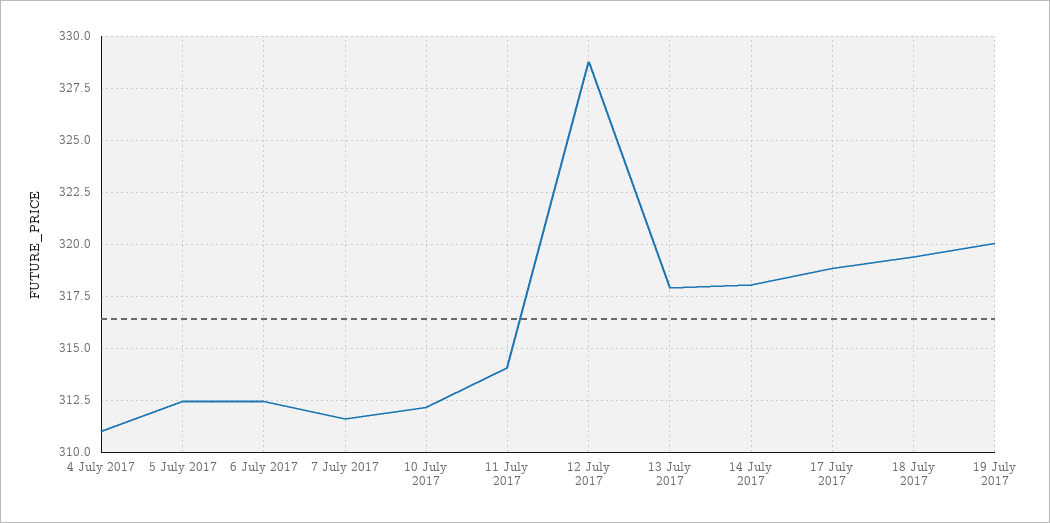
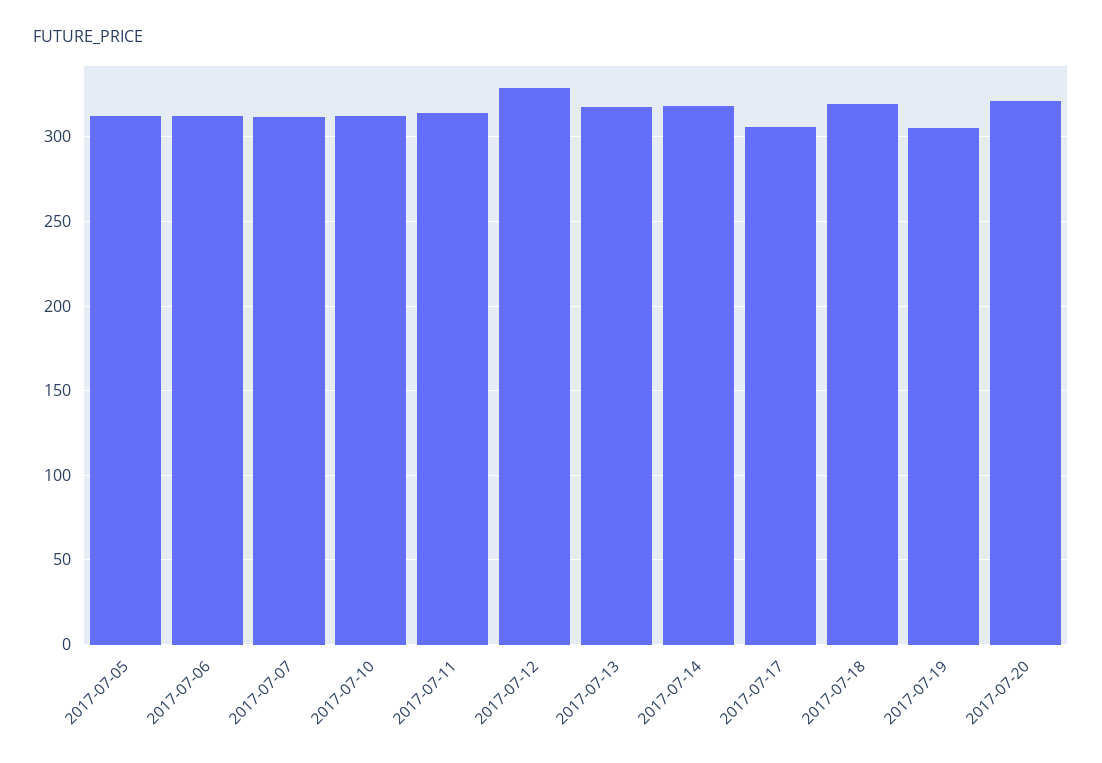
4 July 2017: 311 -> none
17 July 2017: 319 -> 305
19 July 2017: 320 -> 305
2017-07-20: none -> 320

